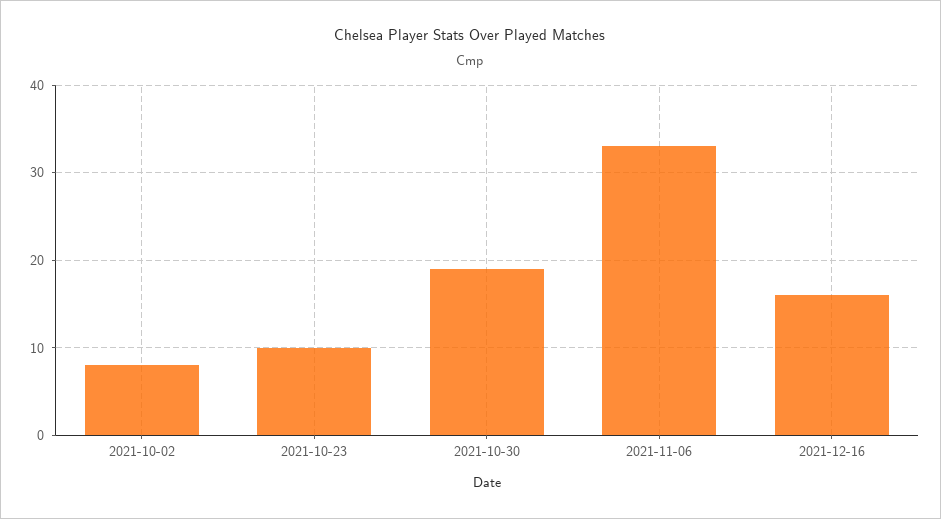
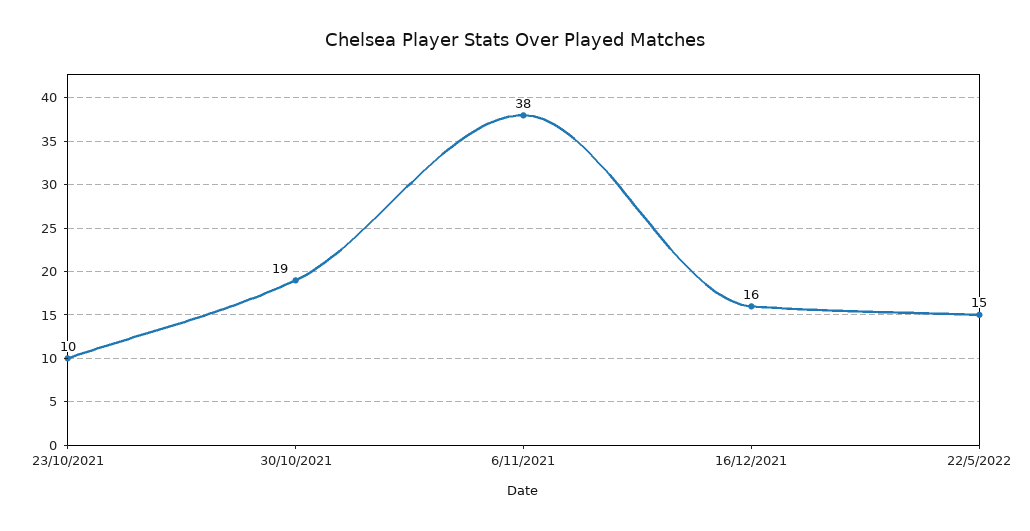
2021-10-02: 8 -> none
2021-11-06: 33 -> 38
22/5/2022: none -> 15

